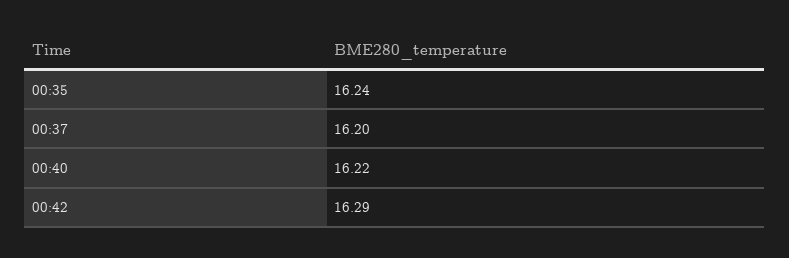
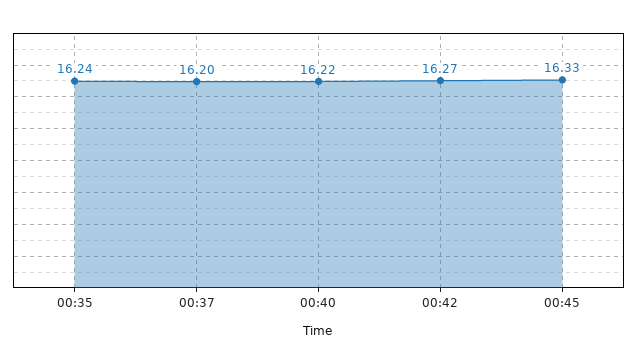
00:42: 16.29 -> 16.27
00:45: none -> 16.33

